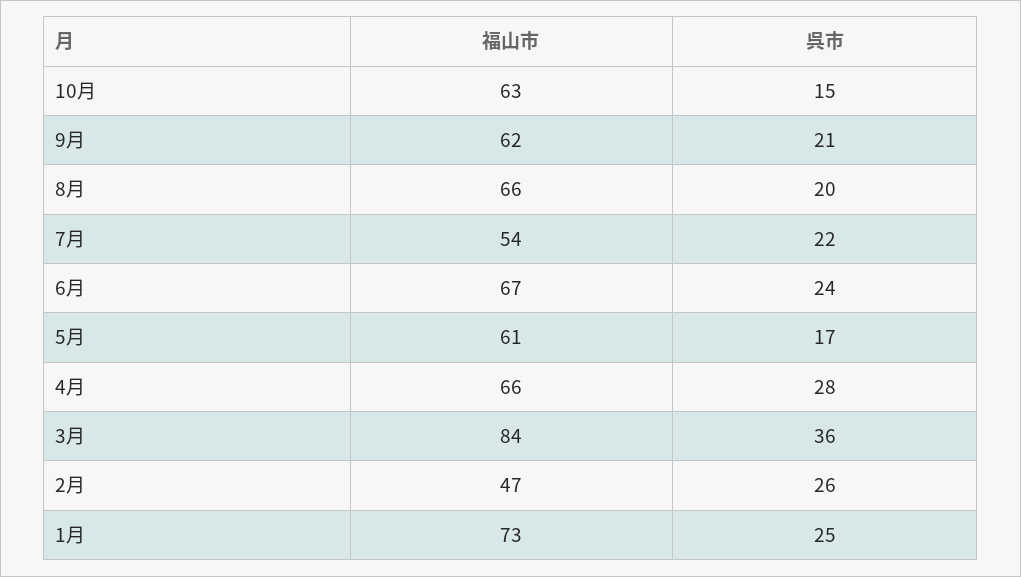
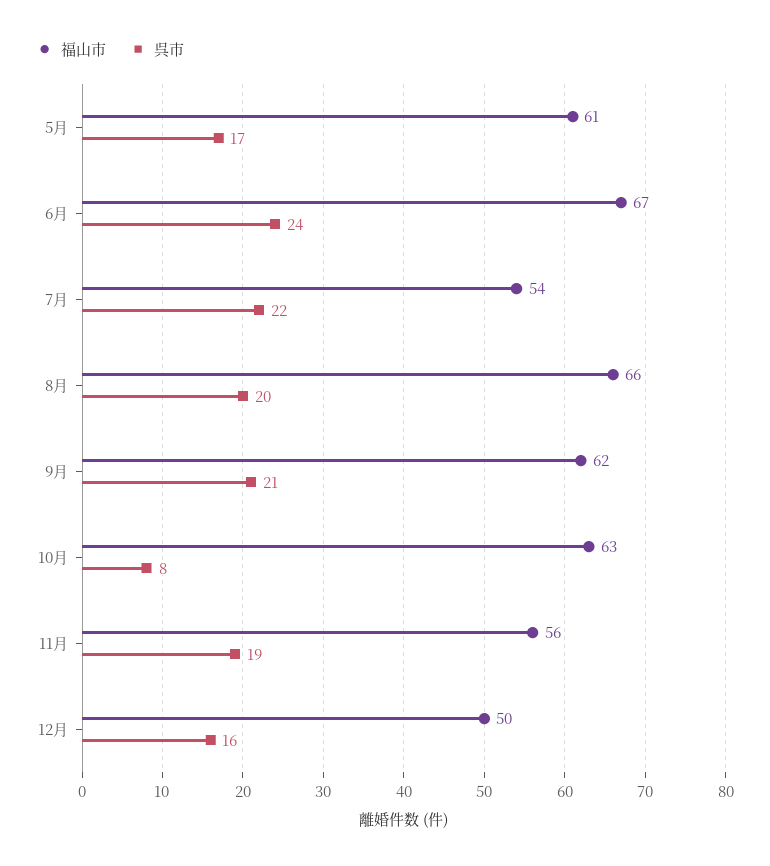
呉市, 10月: 15 -> 8
福山市, 4月: 66 -> none
呉市, 4月: 28 -> none
福山市, 3月: 84 -> none
呉市, 3月: 36 -> none
福山市, 2月: 47 -> none
呉市, 2月: 26 -> none
福山市, 1月: 73 -> none
呉市, 1月: 25 -> none
福山市, 11月: none -> 56
呉市, 11月: none -> 19
福山市, 12月: none -> 50
呉市, 12月: none -> 16

